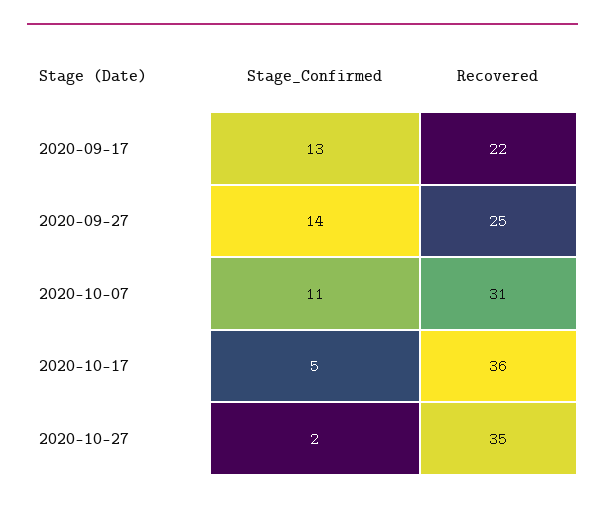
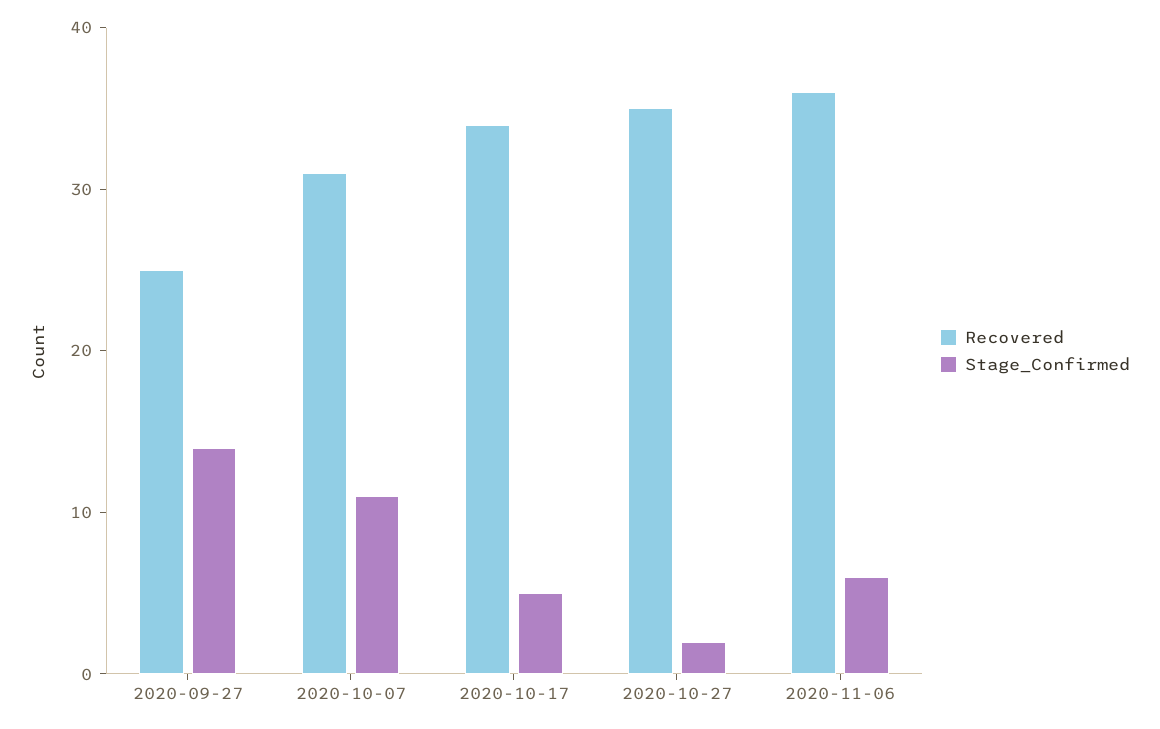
Stage_Confirmed, 2020-09-17: 13 -> none
Recovered, 2020-09-17: 22 -> none
Recovered, 2020-10-17: 36 -> 34
Recovered, 2020-11-06: none -> 36
Stage_Confirmed, 2020-11-06: none -> 6

